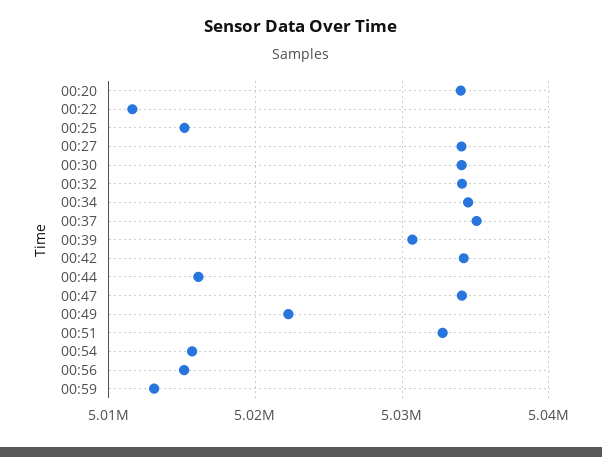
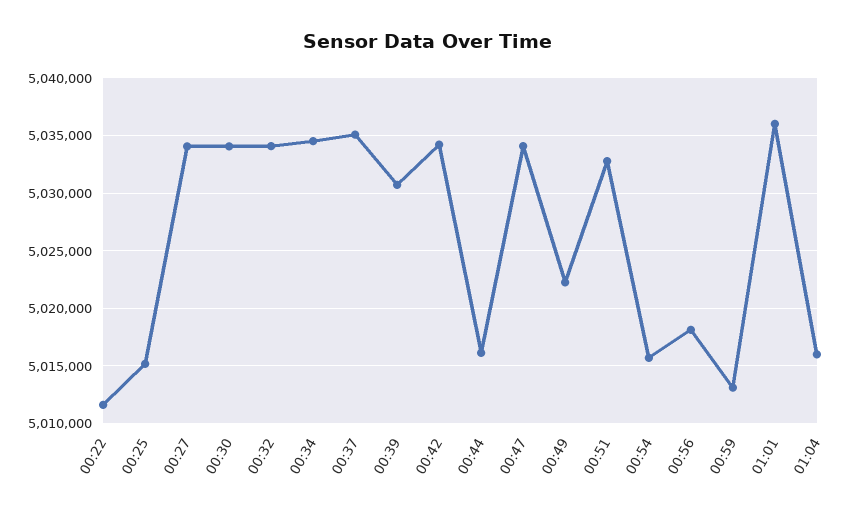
00:20: 5034000 -> none
00:56: 5015000 -> 5018000
01:01: none -> 5036000
01:04: none -> 5016000

